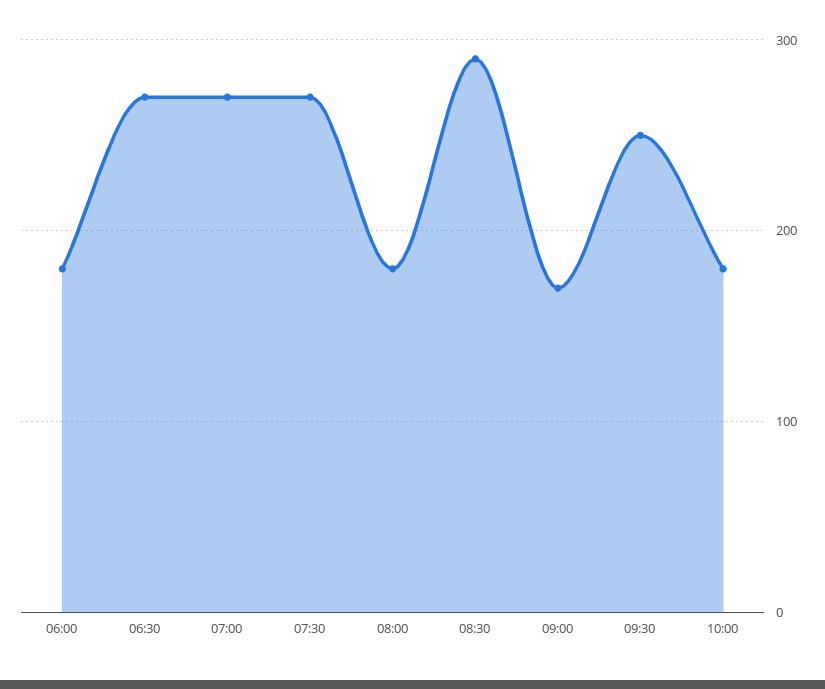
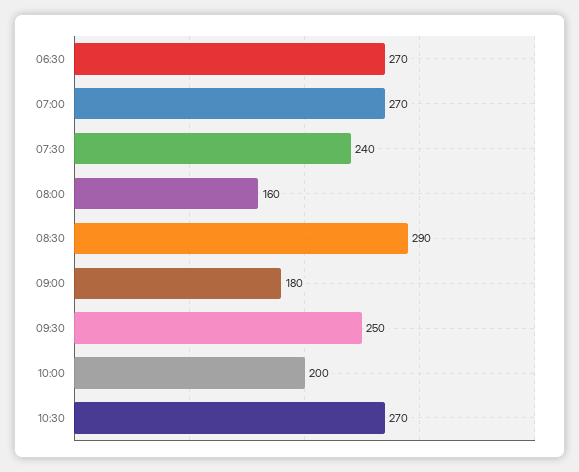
06:00: 180 -> none
07:30: 270 -> 240
08:00: 180 -> 160
09:00: 170 -> 180
10:00: 180 -> 200
10:30: none -> 270

